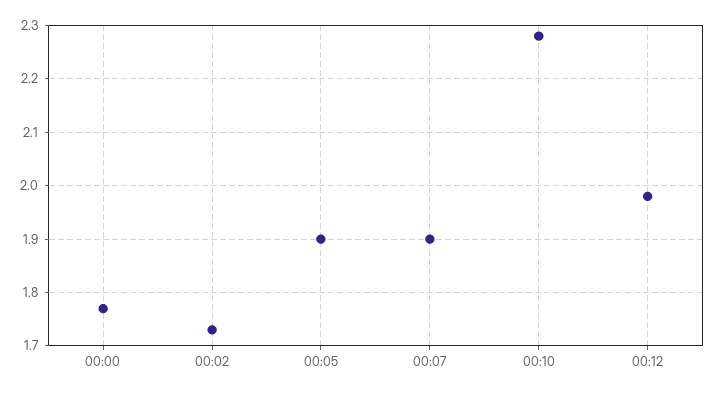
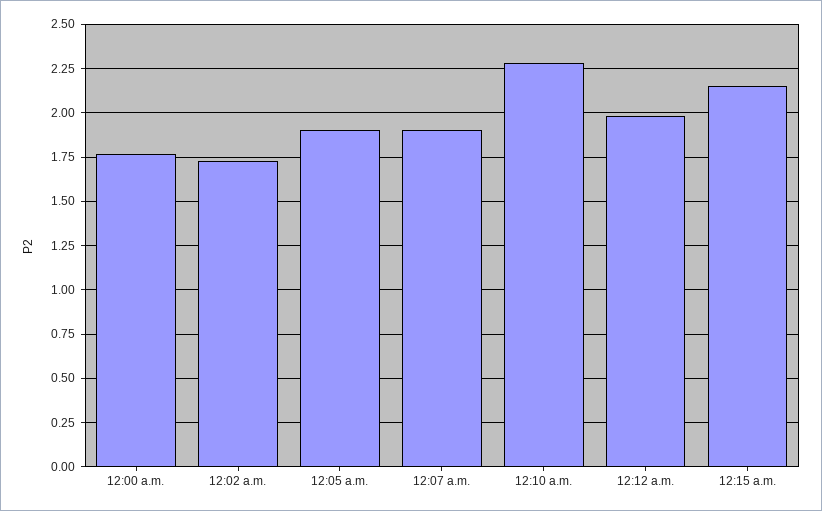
12:15 a.m.: none -> 2.15

